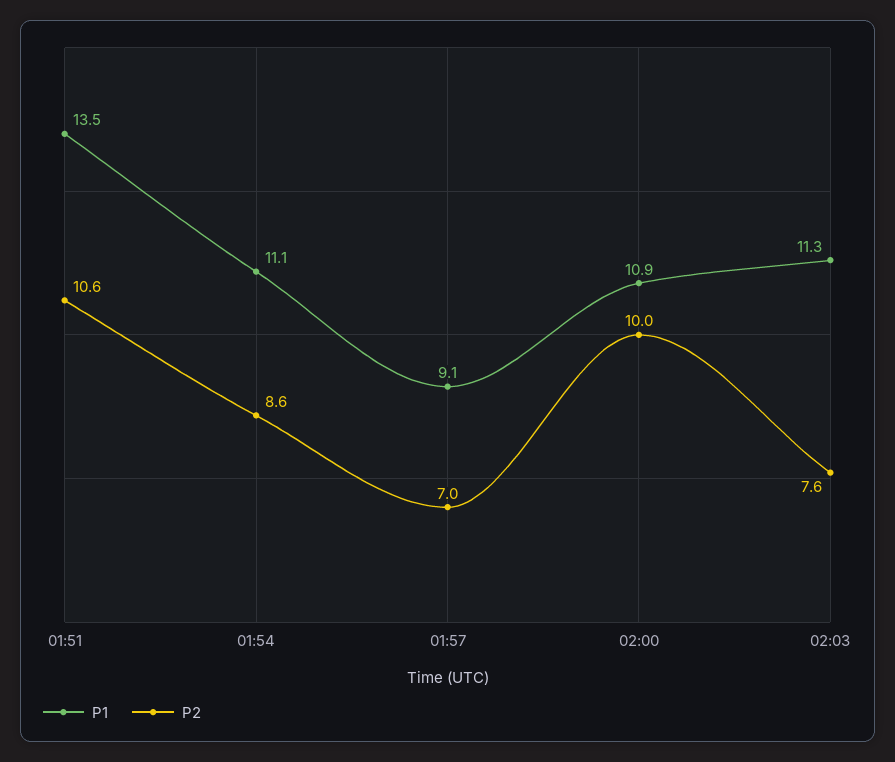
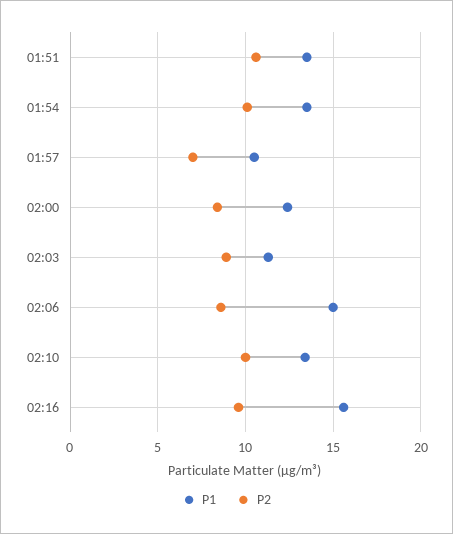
P1, 01:54: 11.1 -> 13.5
P2, 01:54: 8.6 -> 10
P1, 01:57: 9.1 -> 10.5
P1, 02:00: 10.9 -> 12.5
P2, 02:00: 10 -> 8.5
P2, 02:03: 7.6 -> 9
P1, 02:06: none -> 15
P2, 02:06: none -> 8.5
P1, 02:10: none -> 13.5
P2, 02:10: none -> 10
P1, 02:16: none -> 15.5
P2, 02:16: none -> 9.5

